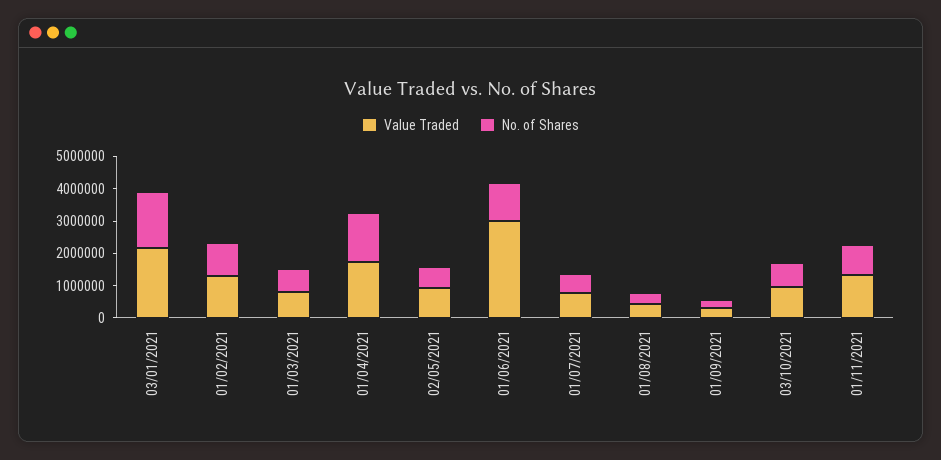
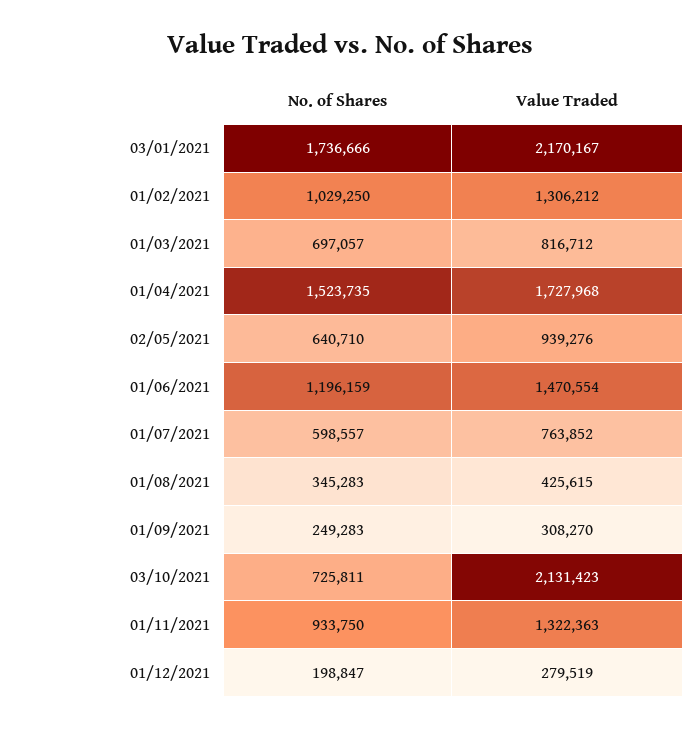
Value Traded, 01/06/2021: 3000000 -> 1470554
Value Traded, 03/10/2021: 1000000 -> 2131423
No. of Shares, 01/12/2021: none -> 198847
Value Traded, 01/12/2021: none -> 279519

